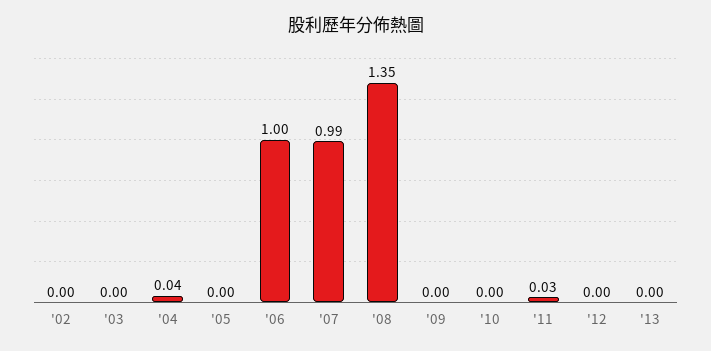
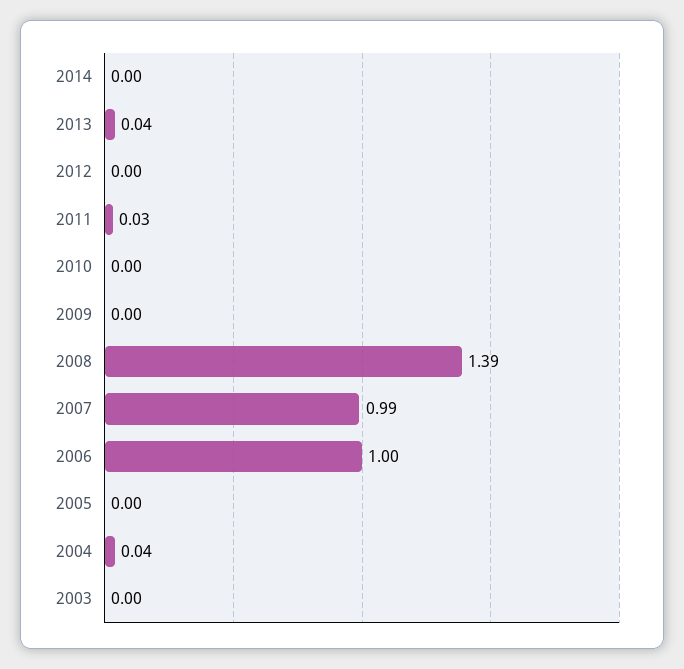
'02: 0 -> none
'08: 1.35 -> 1.39
'13: 0 -> 0.04
2014: none -> 0

